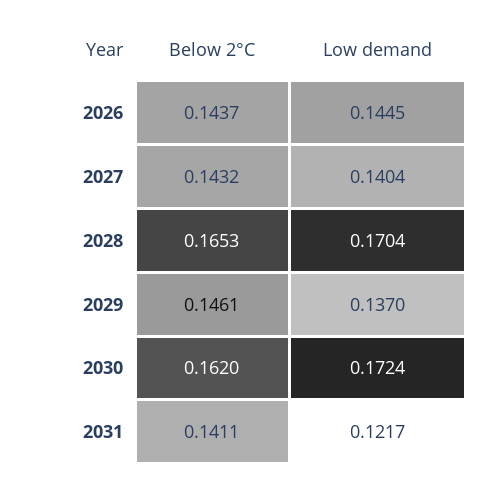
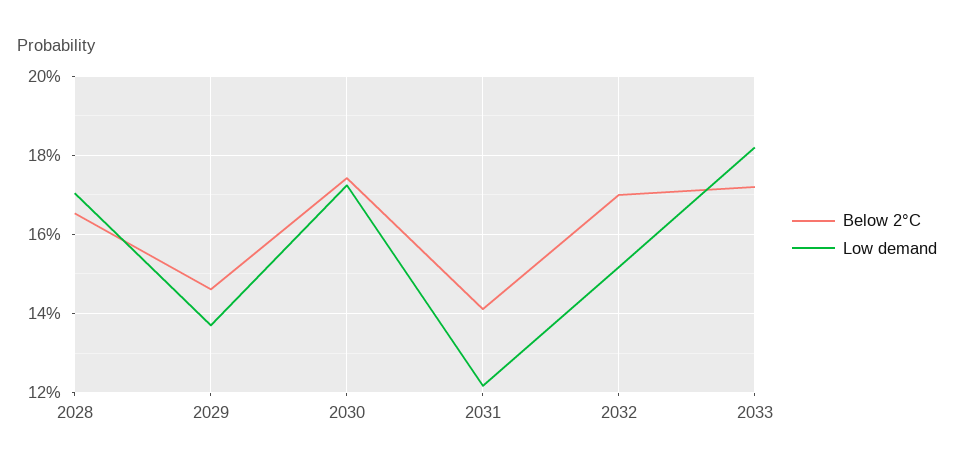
Below 2°C, 2026: 0.1437 -> none
Low demand, 2026: 0.1445 -> none
Below 2°C, 2027: 0.1432 -> none
Low demand, 2027: 0.1404 -> none
Below 2°C, 2030: 0.162 -> 0.174
Below 2°C, 2032: none -> 0.17
Low demand, 2032: none -> 0.152
Below 2°C, 2033: none -> 0.172
Low demand, 2033: none -> 0.182

